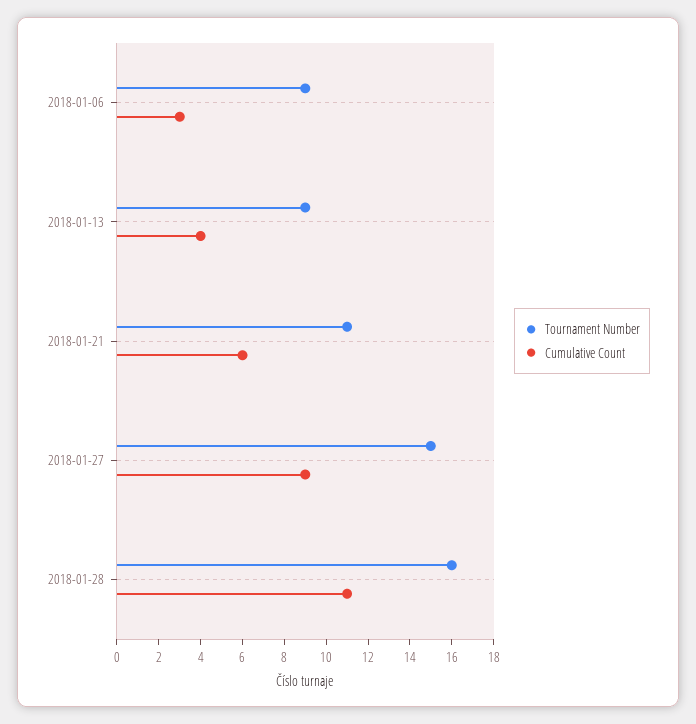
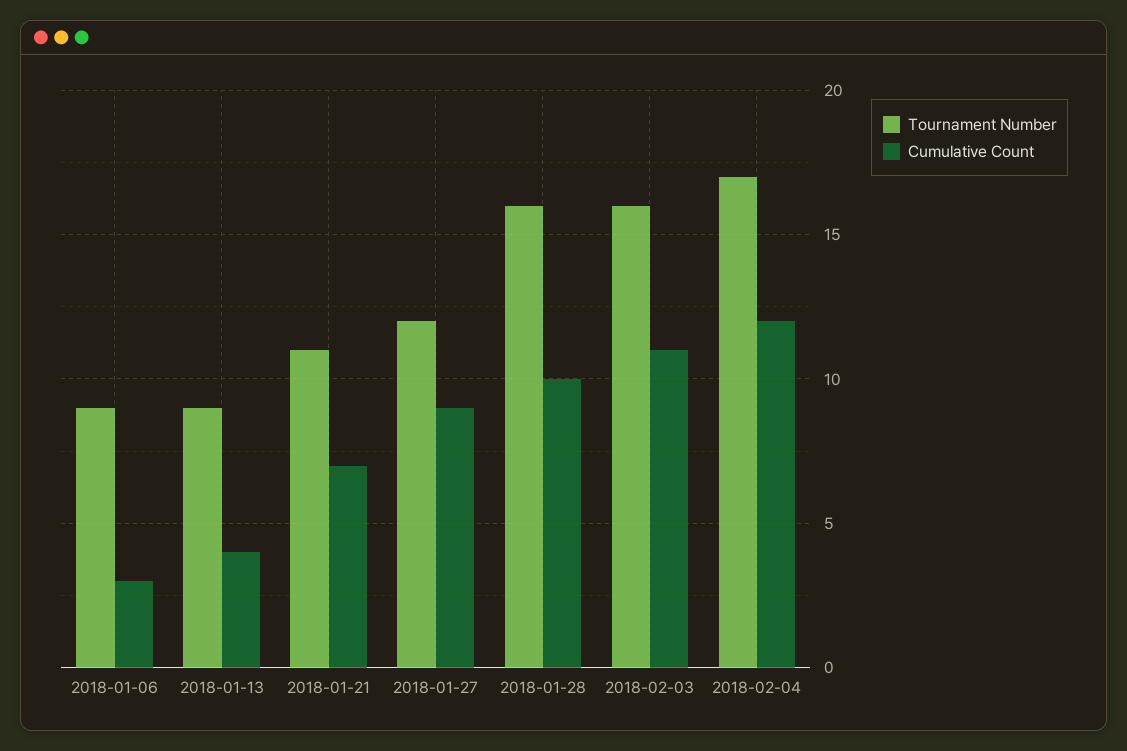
Cumulative Count, 2018-01-21: 6 -> 7
Tournament Number, 2018-01-27: 15 -> 12
Cumulative Count, 2018-01-28: 11 -> 10
Tournament Number, 2018-02-03: none -> 16
Cumulative Count, 2018-02-03: none -> 11
Tournament Number, 2018-02-04: none -> 17
Cumulative Count, 2018-02-04: none -> 12

